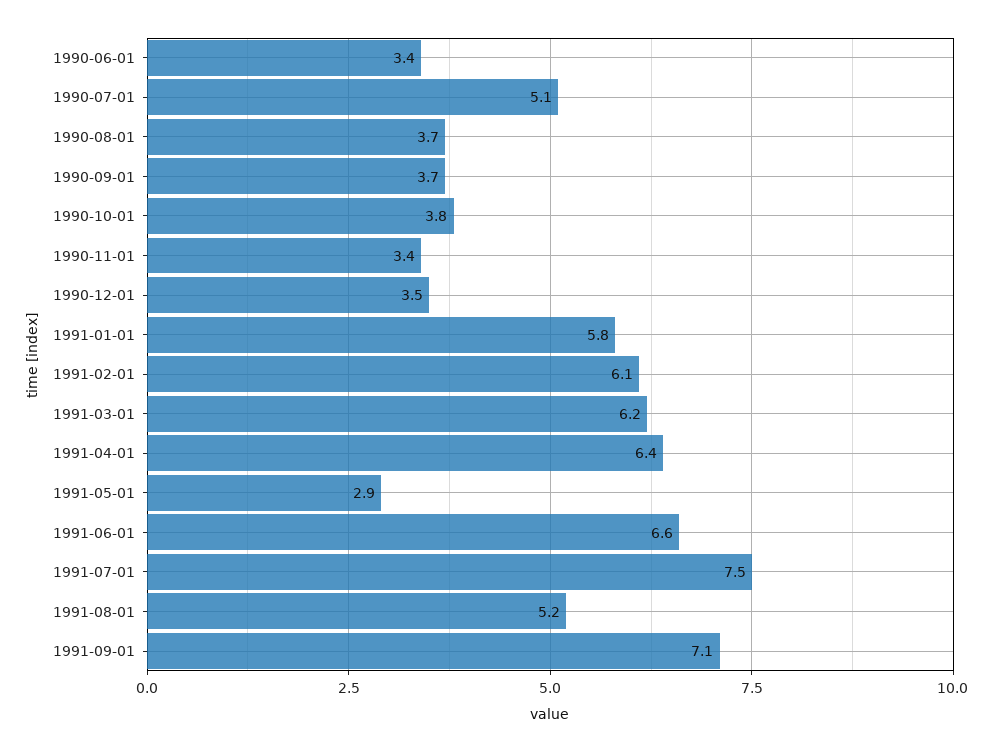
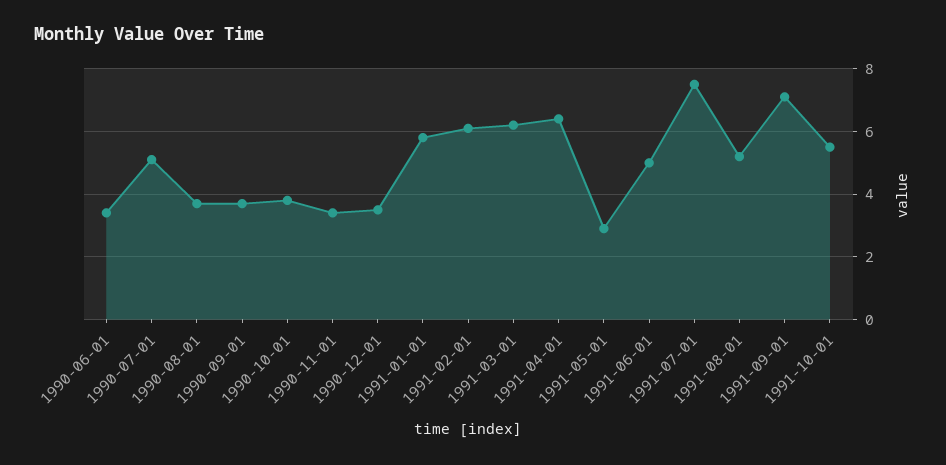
1991-06-01: 6.6 -> 5
1991-10-01: none -> 5.5

